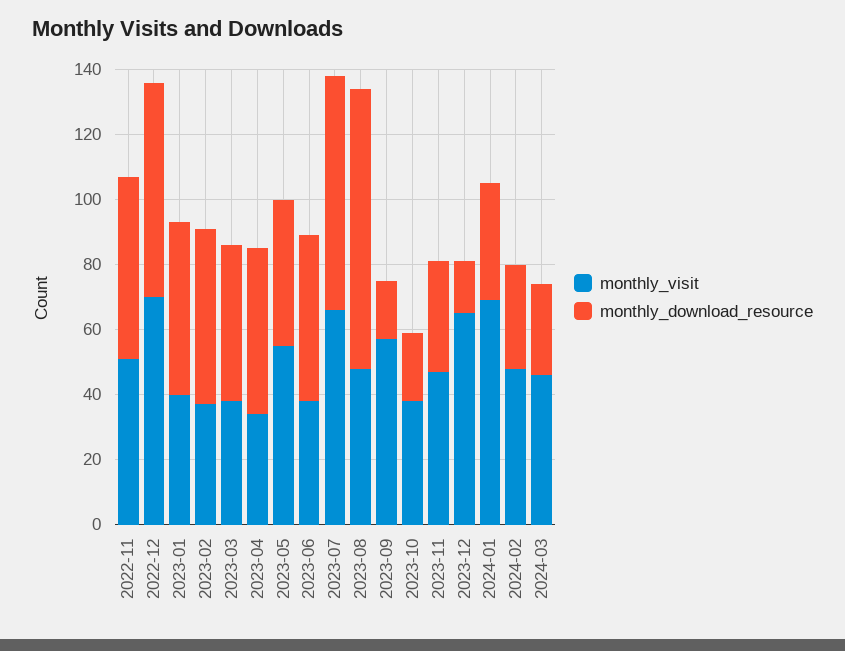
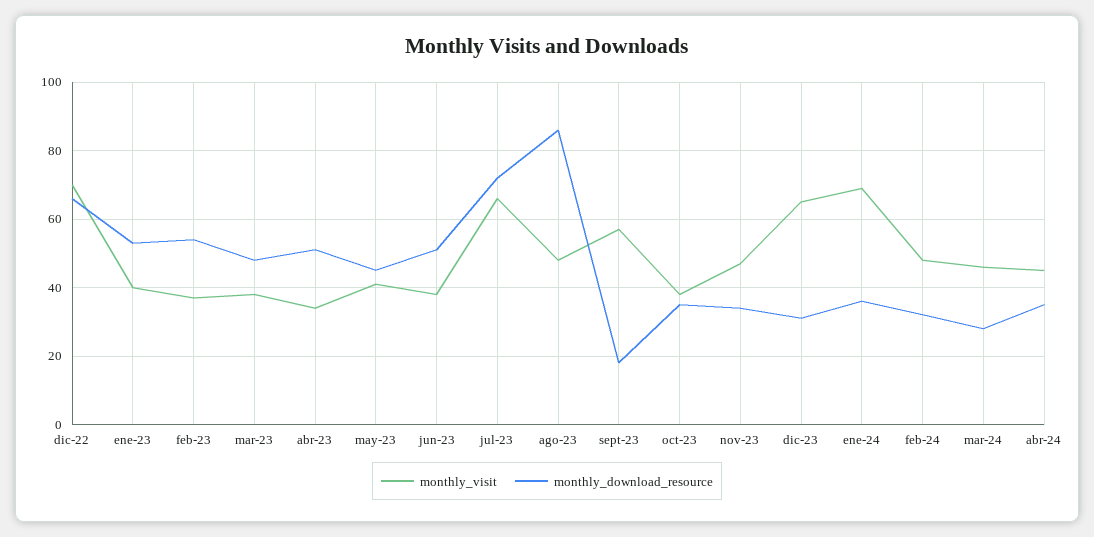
monthly_visit, 2022-11: 50 -> none
monthly_download_resource, 2022-11: 55 -> none
monthly_visit, 2023-05: 55 -> 40
monthly_download_resource, 2023-10: 20 -> 35
monthly_download_resource, 2023-12: 15 -> 30
monthly_visit, abr-24: none -> 45
monthly_download_resource, abr-24: none -> 35

